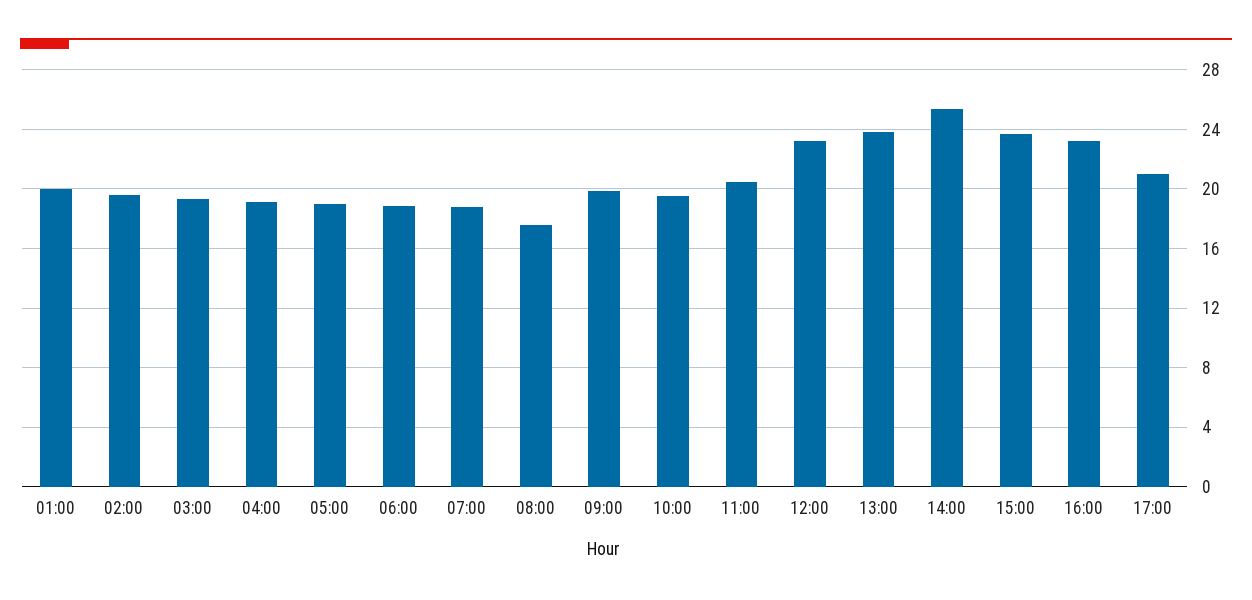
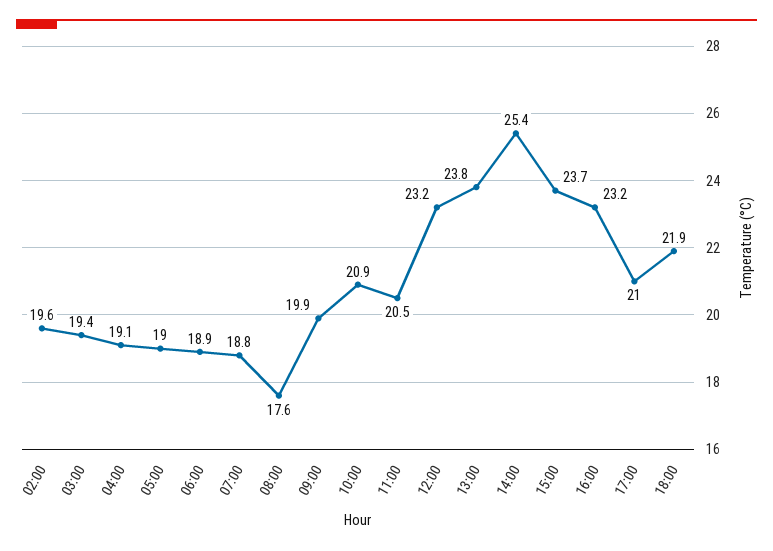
01:00: 20 -> none
10:00: 19.5 -> 20.9
18:00: none -> 21.9

